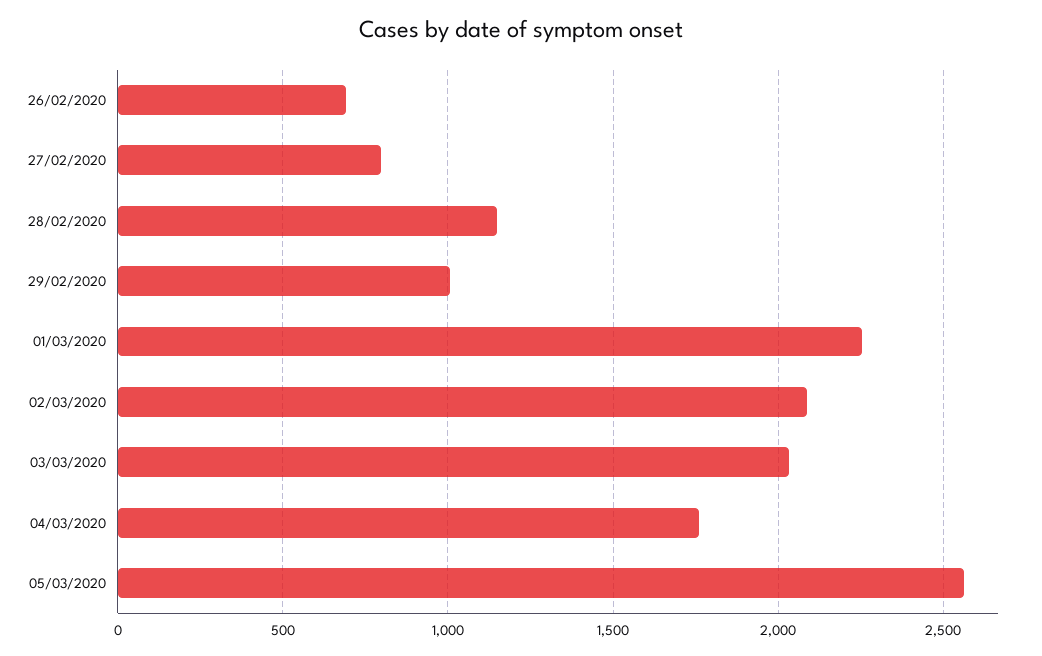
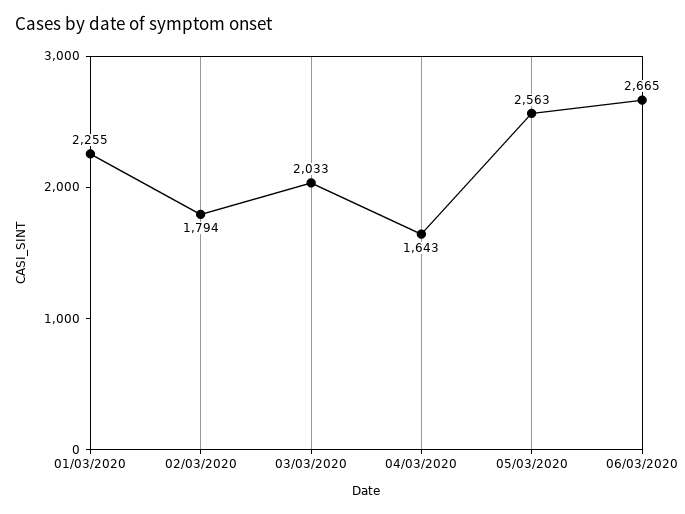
26/02/2020: 700 -> none
27/02/2020: 800 -> none
28/02/2020: 1150 -> none
29/02/2020: 1000 -> none
02/03/2020: 2100 -> 1794
04/03/2020: 1750 -> 1643
06/03/2020: none -> 2665

